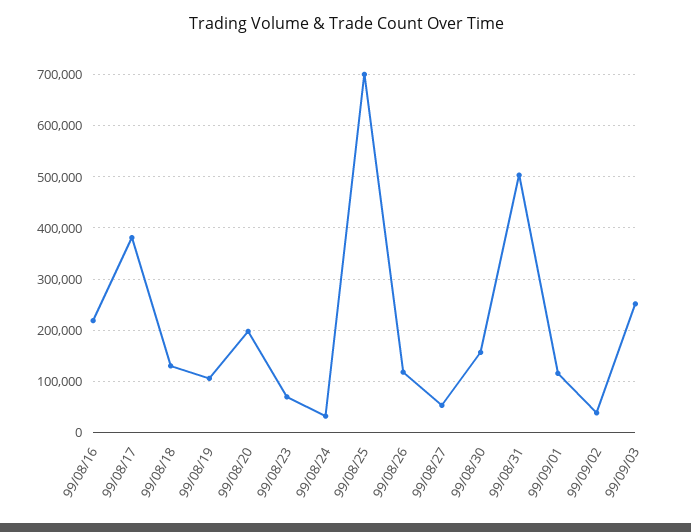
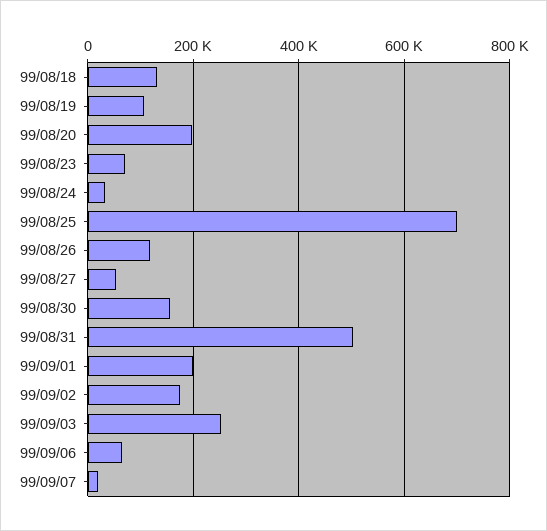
99/08/16: 220000 -> none
99/08/17: 380000 -> none
99/09/01: 120000 -> 200000
99/09/02: 40000 -> 180000
99/09/06: none -> 60000
99/09/07: none -> 20000

